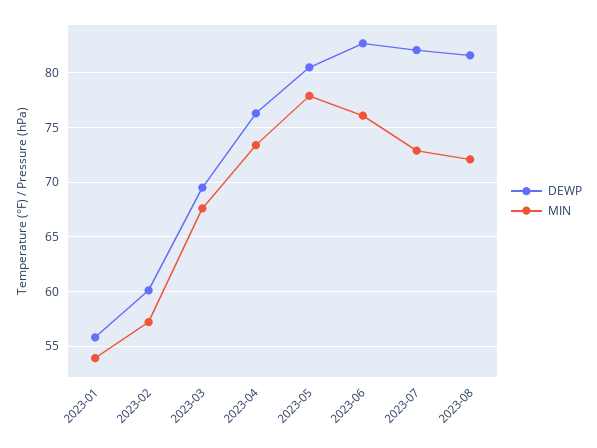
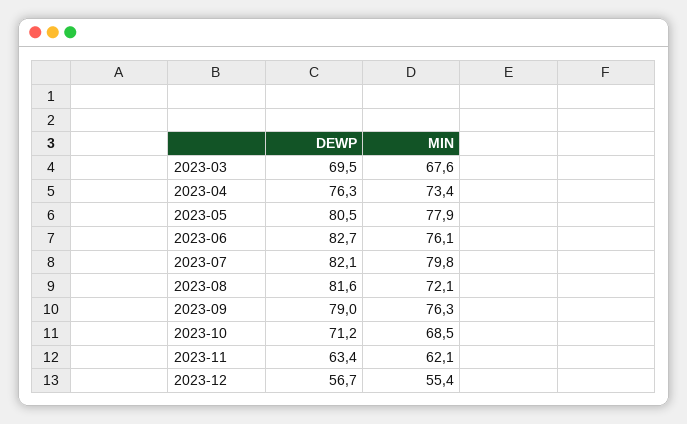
DEWP, 2023-01: 56 -> none
MIN, 2023-01: 54 -> none
DEWP, 2023-02: 60 -> none
MIN, 2023-02: 57 -> none
MIN, 2023-07: 73 -> 79.8
DEWP, 2023-09: none -> 79
MIN, 2023-09: none -> 76.3
DEWP, 2023-10: none -> 71.2
MIN, 2023-10: none -> 68.5
DEWP, 2023-11: none -> 63.4
MIN, 2023-11: none -> 62.1
DEWP, 2023-12: none -> 56.7
MIN, 2023-12: none -> 55.4

